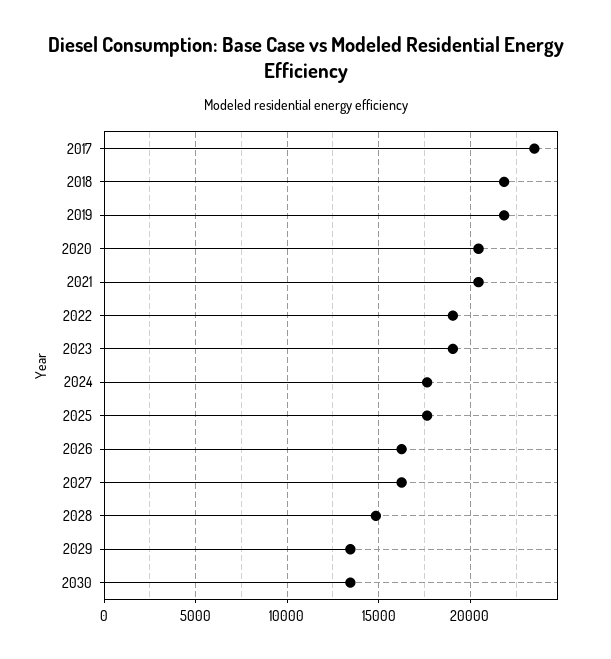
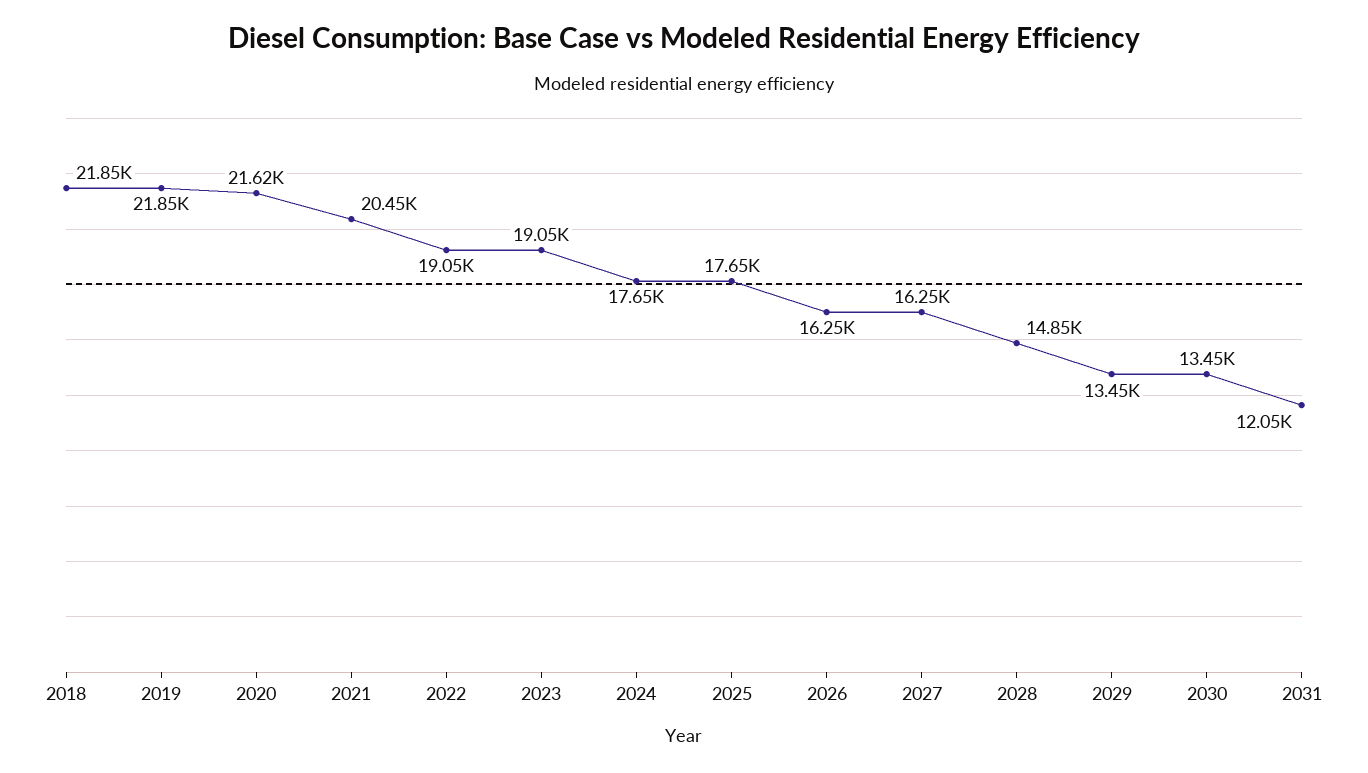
2017: 23500 -> none
2020: 20500 -> 21620
2031: none -> 12050

